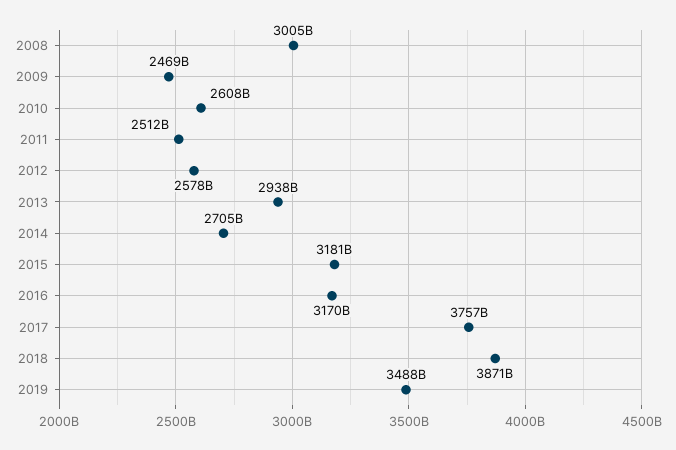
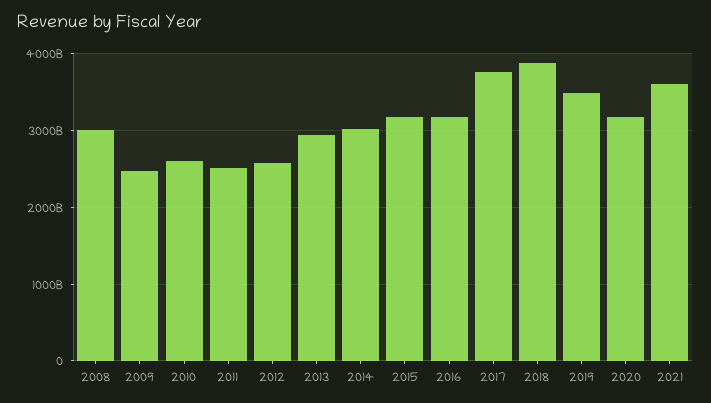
2014: 2705000000000 -> 3000000000000
2020: none -> 3200000000000
2021: none -> 3600000000000

